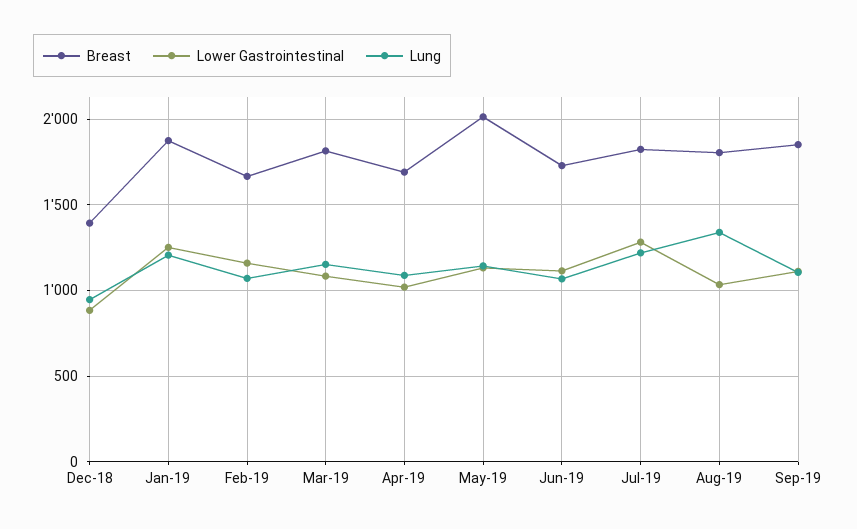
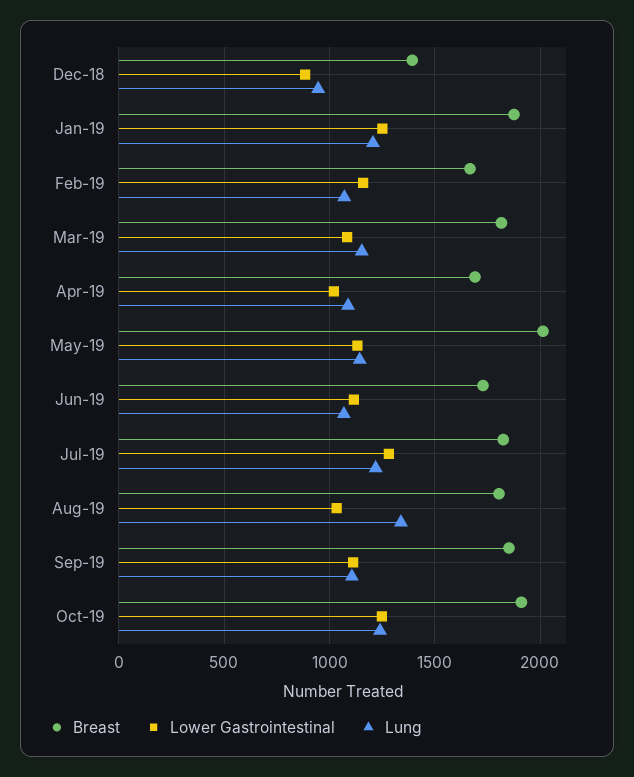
Breast, Oct-19: none -> 1900
Lower Gastrointestinal, Oct-19: none -> 1250
Lung, Oct-19: none -> 1250

